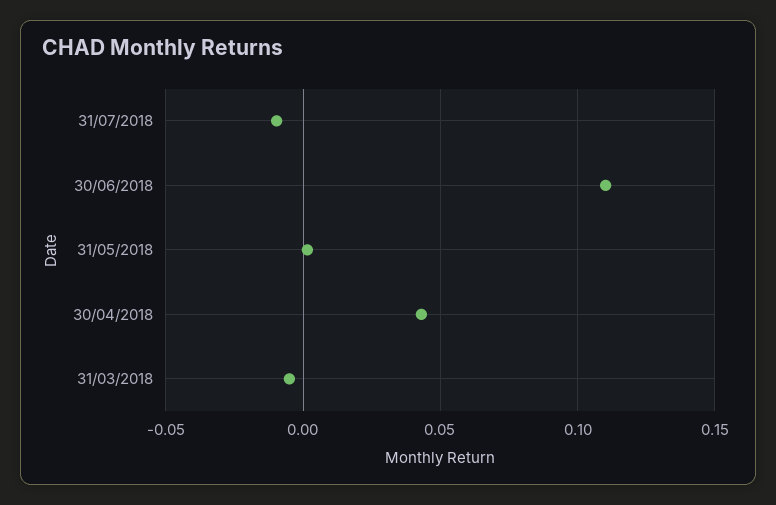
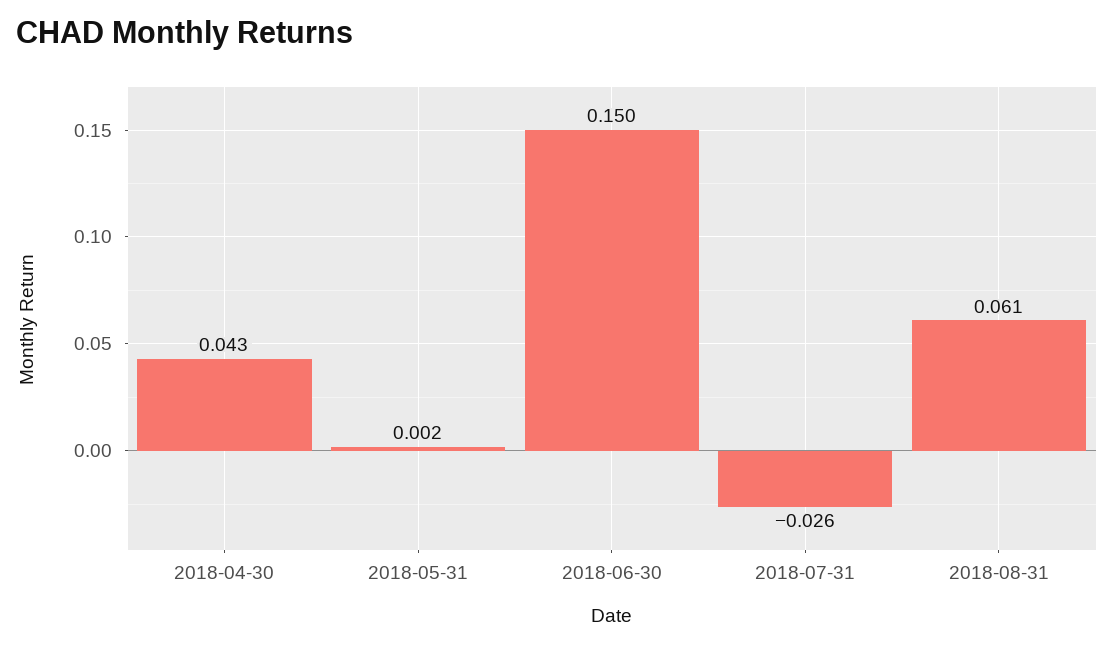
31/07/2018: -0.01 -> -0.026
30/06/2018: 0.11 -> 0.15
31/03/2018: -0.005 -> none
2018-08-31: none -> 0.061

